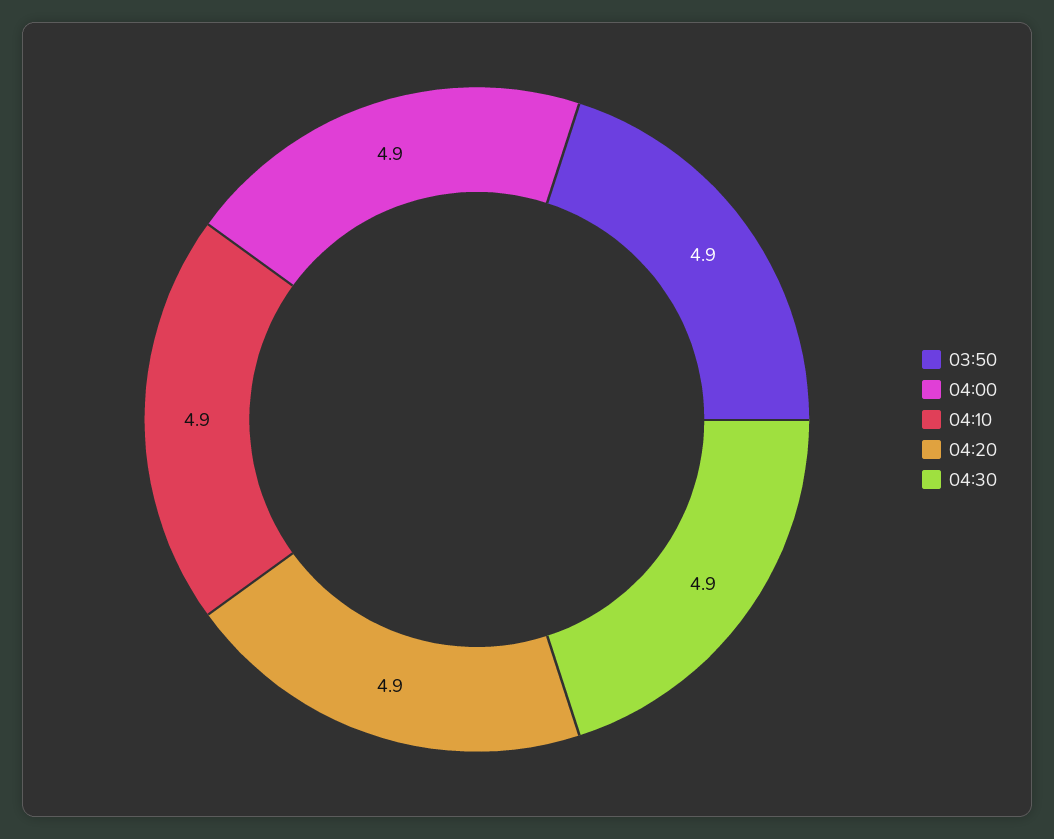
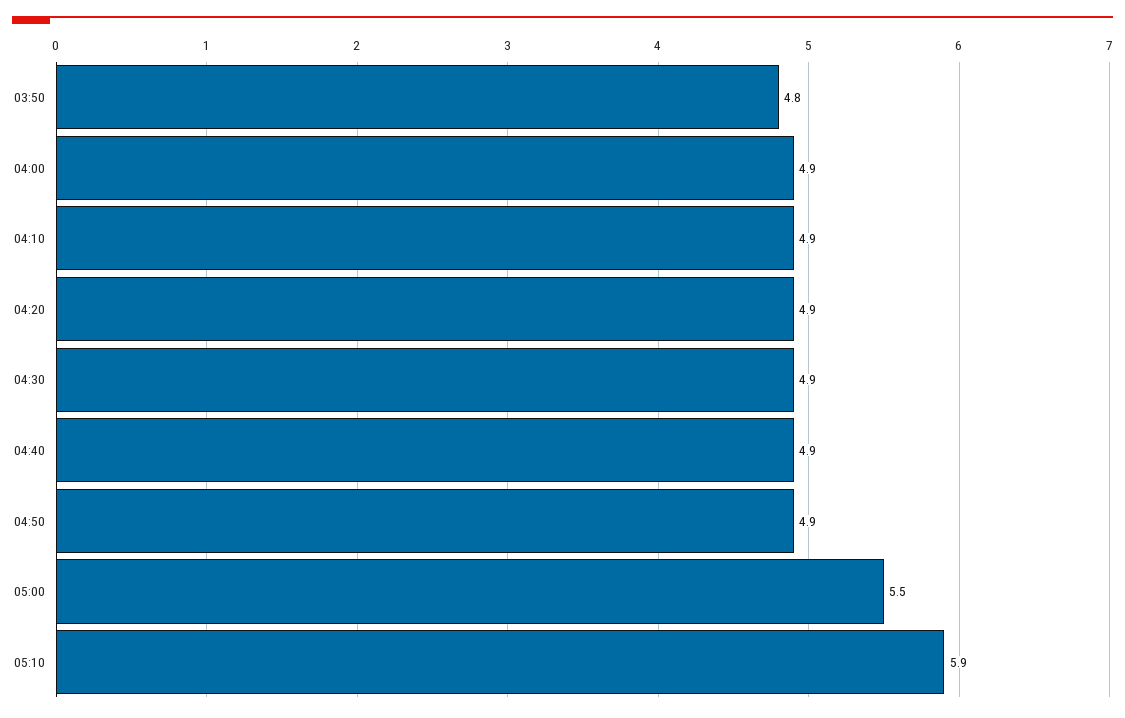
03:50: 4.9 -> 4.8
04:40: none -> 4.9
04:50: none -> 4.9
05:00: none -> 5.5
05:10: none -> 5.9

